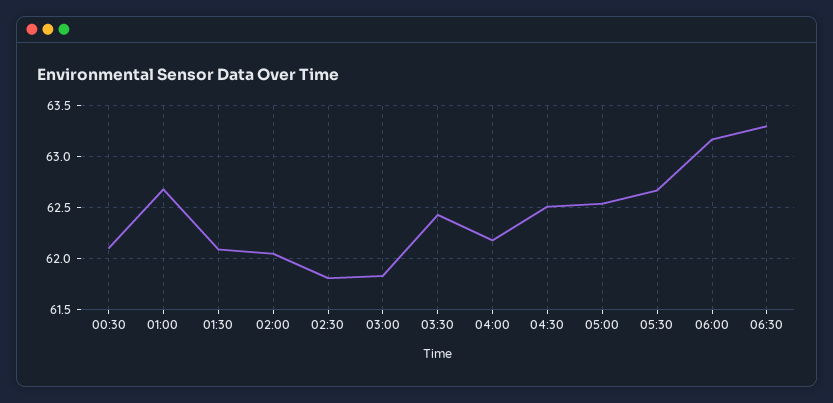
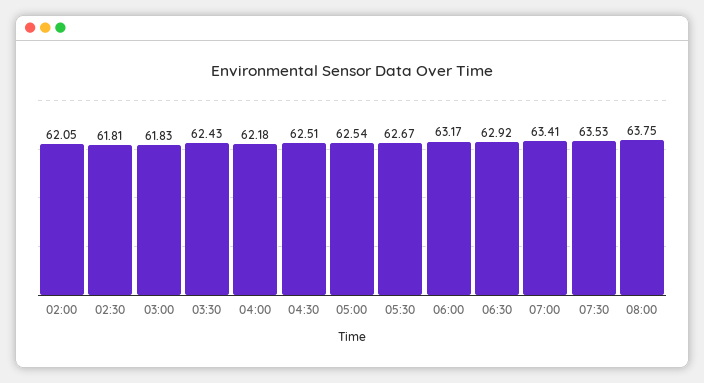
00:30: 62.1 -> none
01:00: 62.7 -> none
01:30: 62.1 -> none
06:30: 63.3 -> 62.92
07:00: none -> 63.41
07:30: none -> 63.53
08:00: none -> 63.75

